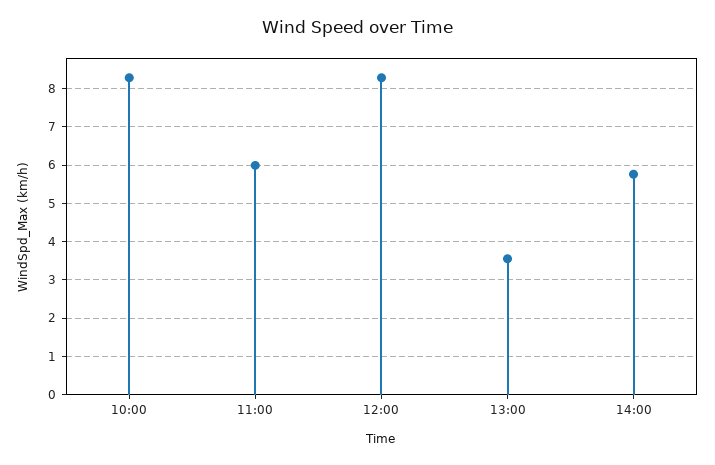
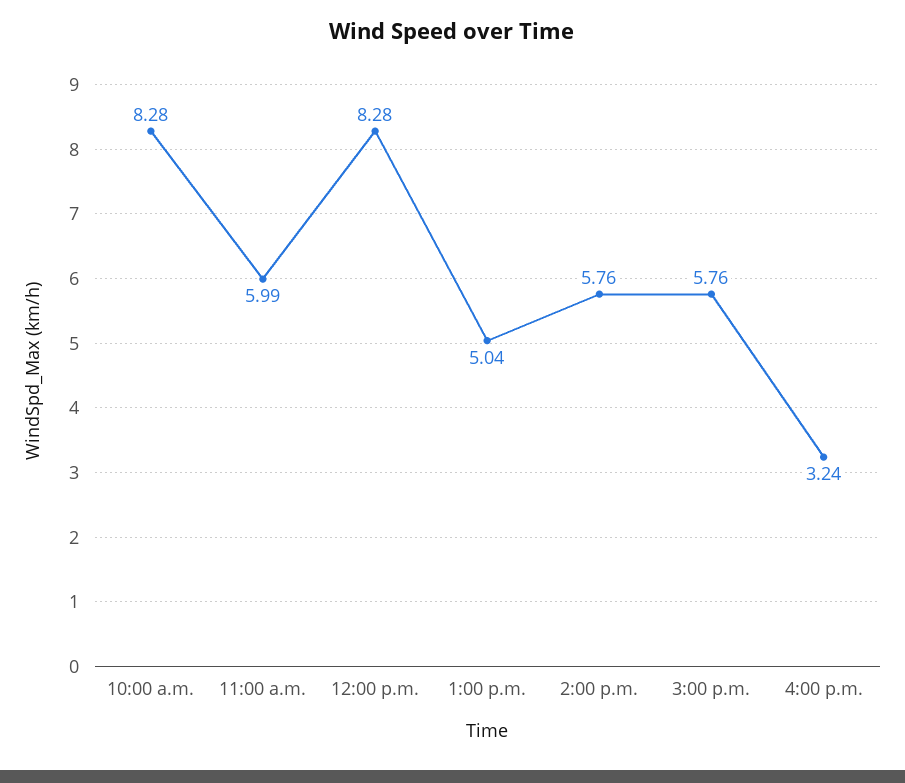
13:00: 3.6 -> 5.04
3:00 p.m.: none -> 5.76
4:00 p.m.: none -> 3.24

